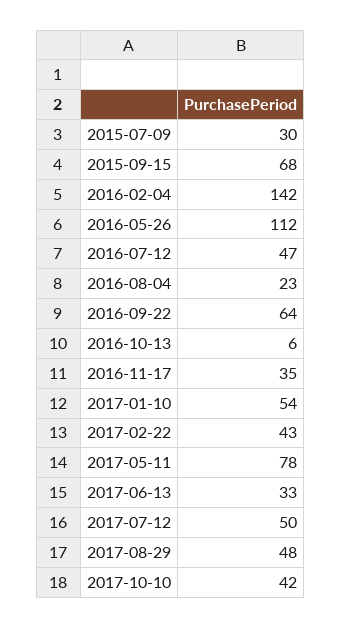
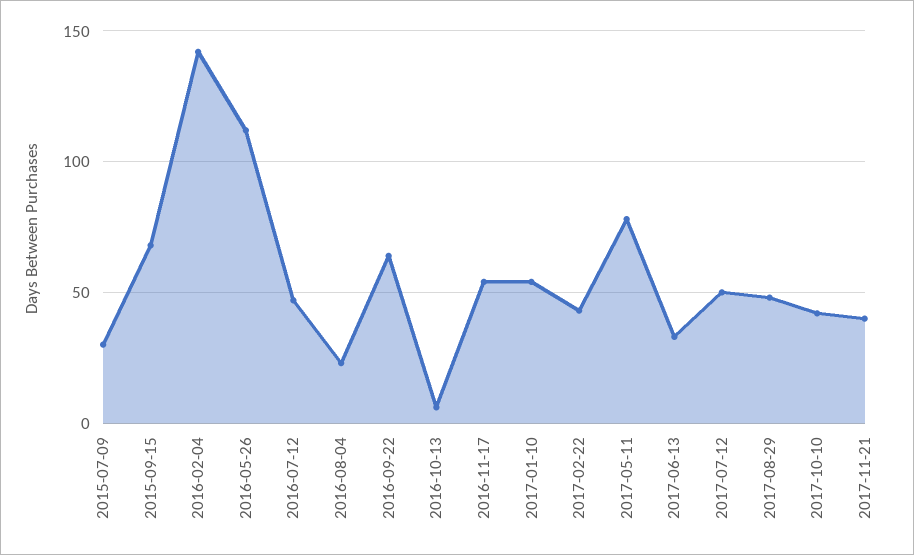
2016-11-17: 35 -> 55
2017-11-21: none -> 40

